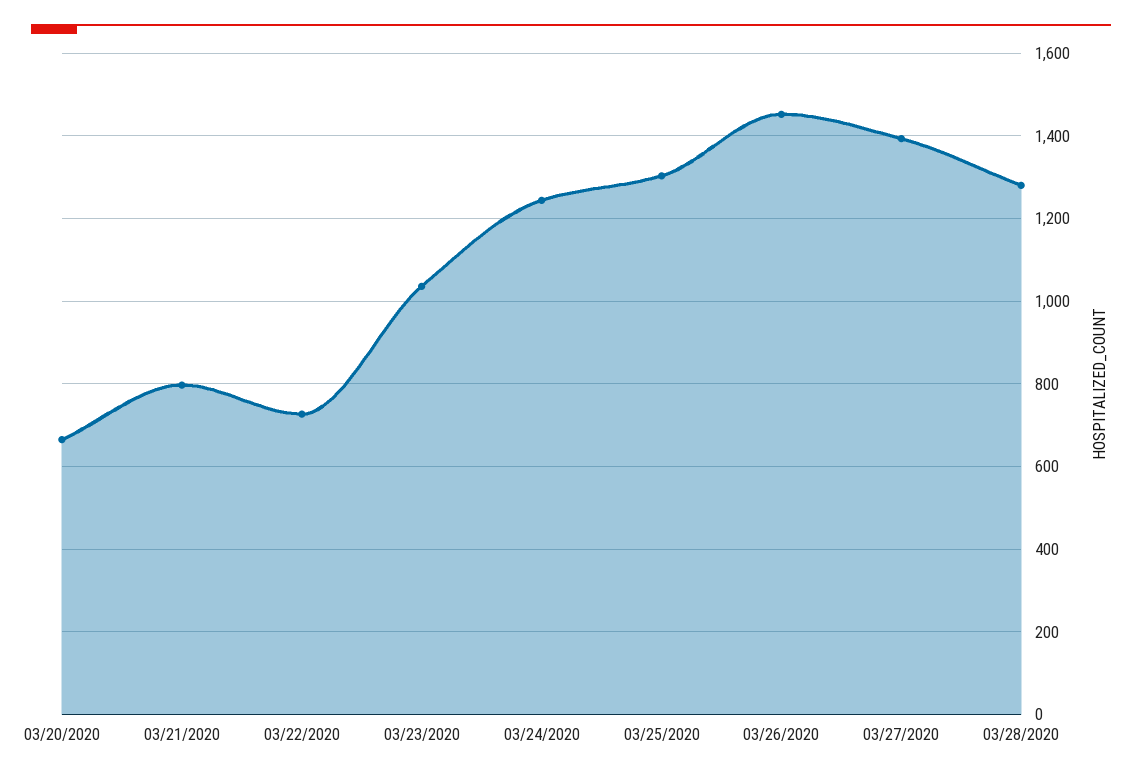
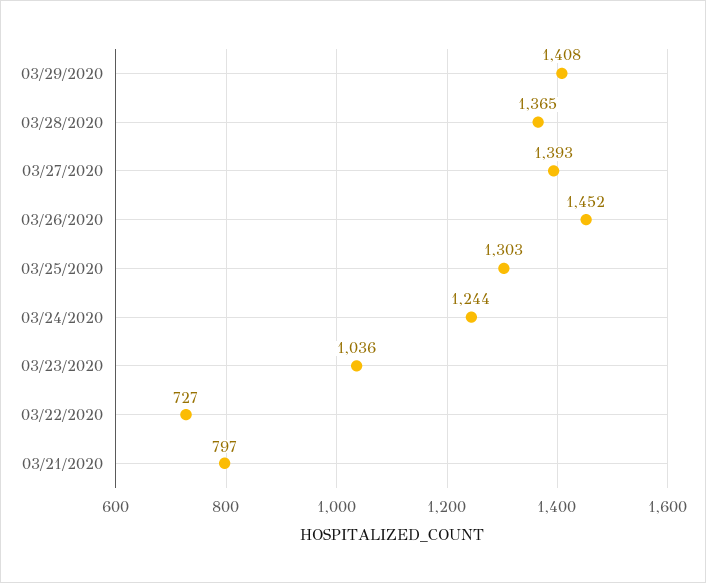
03/20/2020: 660 -> none
03/28/2020: 1280 -> 1365
03/29/2020: none -> 1408

